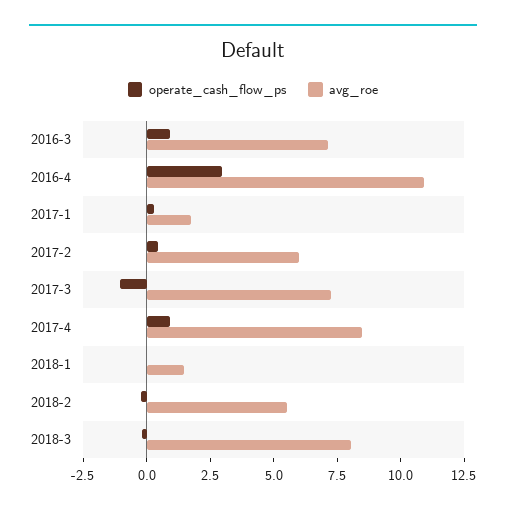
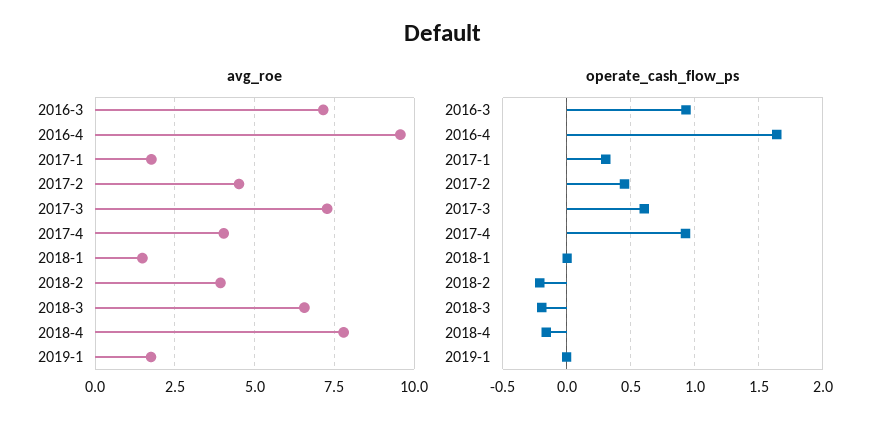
operate_cash_flow_ps, 2016-4: 3 -> 1.65
avg_roe, 2016-4: 11 -> 9.5
avg_roe, 2017-2: 6 -> 4.5
operate_cash_flow_ps, 2017-3: -1 -> 0.6
avg_roe, 2017-4: 8.5 -> 4
avg_roe, 2018-2: 5.5 -> 4
avg_roe, 2018-3: 8 -> 6.5
avg_roe, 2018-4: none -> 7.75
avg_roe, 2019-1: none -> 1.75
operate_cash_flow_ps, 2018-4: none -> -0.15
operate_cash_flow_ps, 2019-1: none -> 0

